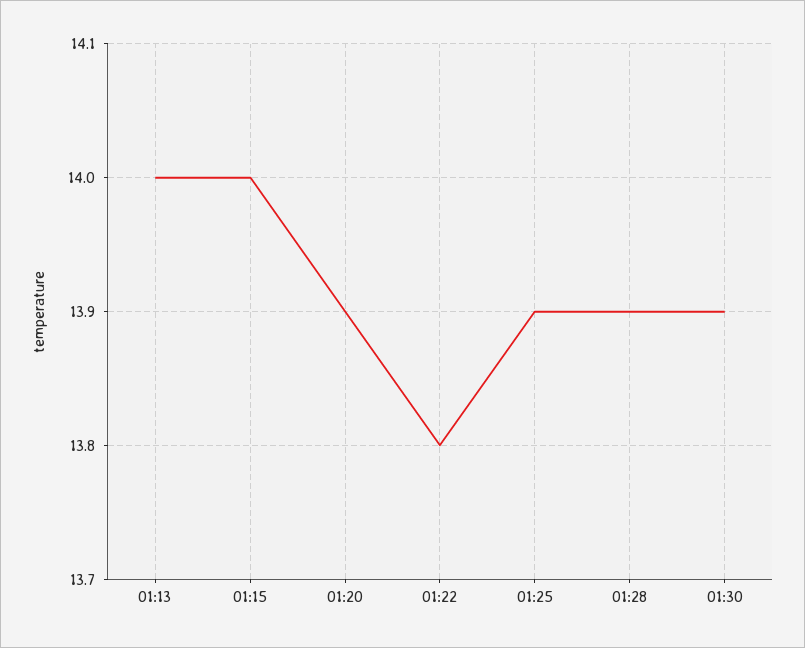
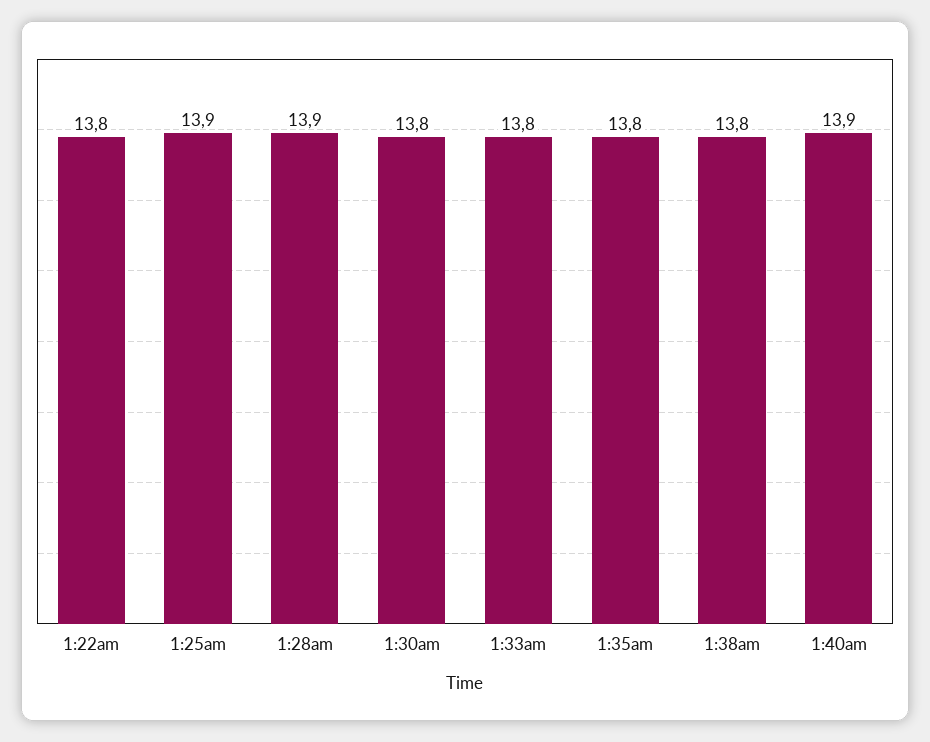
01:13: 14 -> none
01:15: 14 -> none
01:20: 13.9 -> none
01:30: 13.9 -> 13.8
1:33am: none -> 13.8
1:35am: none -> 13.8
1:38am: none -> 13.8
1:40am: none -> 13.9

